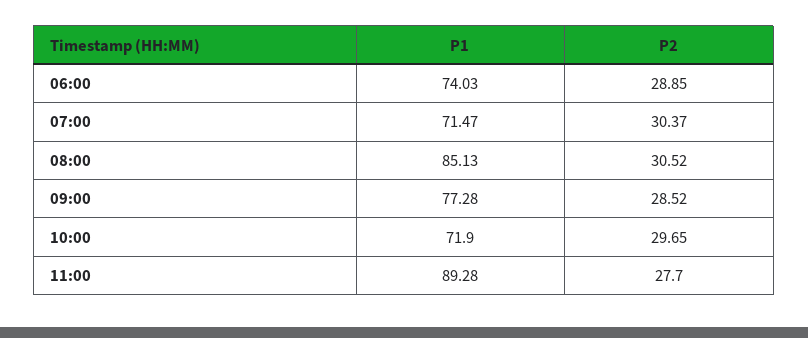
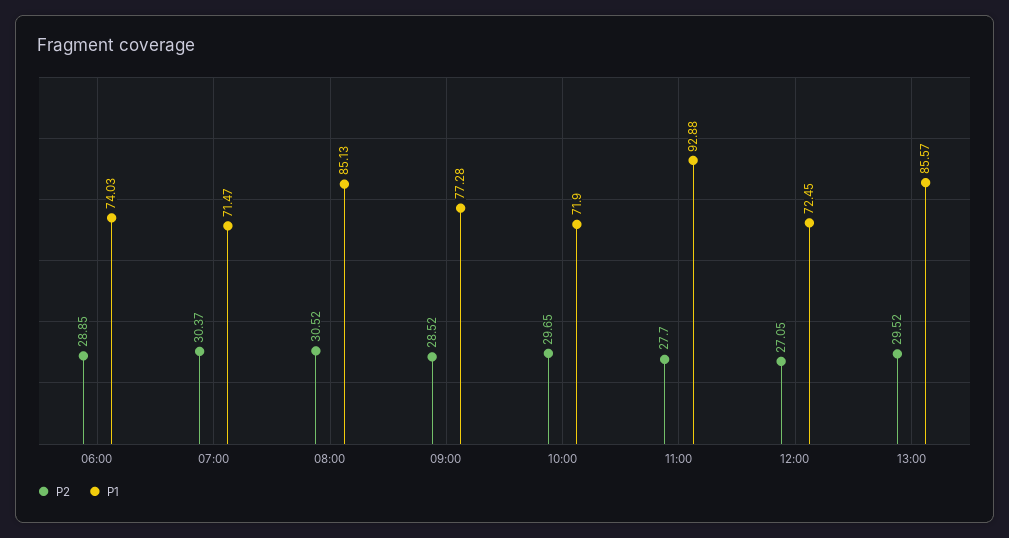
P1, 11:00: 89.28 -> 92.88
P2, 12:00: none -> 27.05
P1, 12:00: none -> 72.45
P2, 13:00: none -> 29.52
P1, 13:00: none -> 85.57

